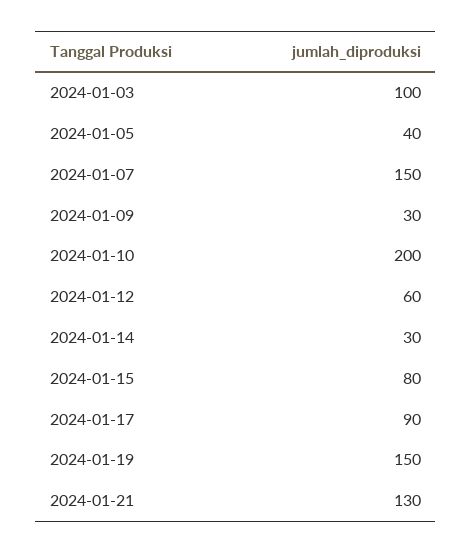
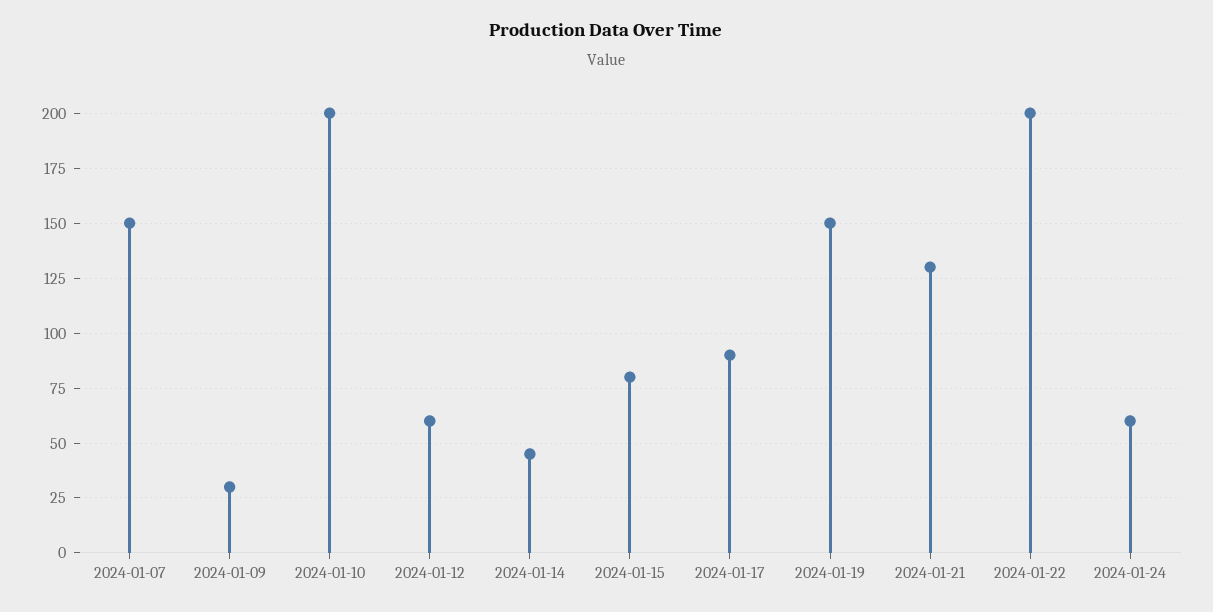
2024-01-03: 100 -> none
2024-01-05: 40 -> none
2024-01-14: 30 -> 45
2024-01-22: none -> 200
2024-01-24: none -> 60

